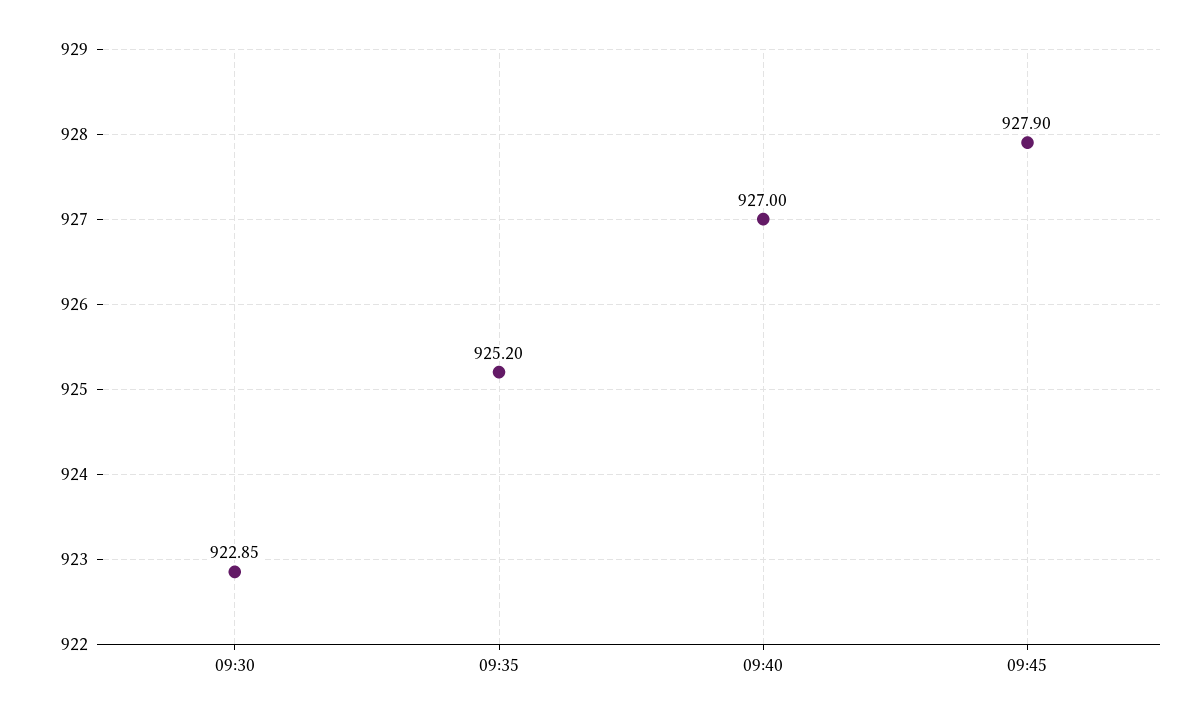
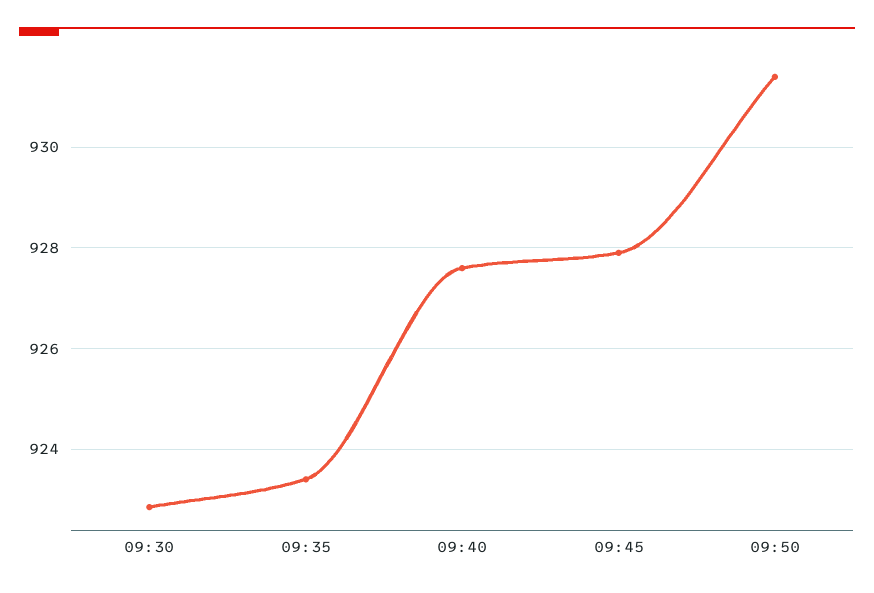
09:35: 925.2 -> 923.4
09:40: 927 -> 927.6
09:50: none -> 931.4

